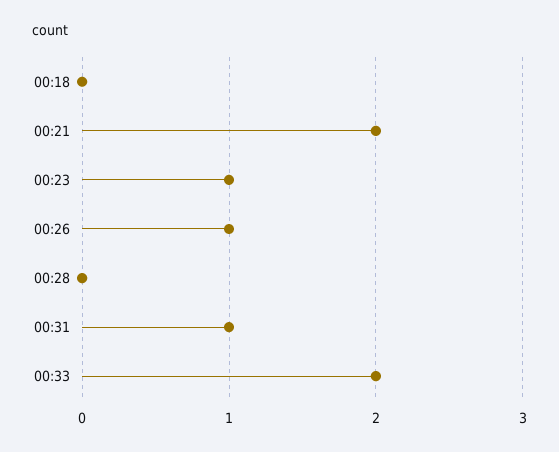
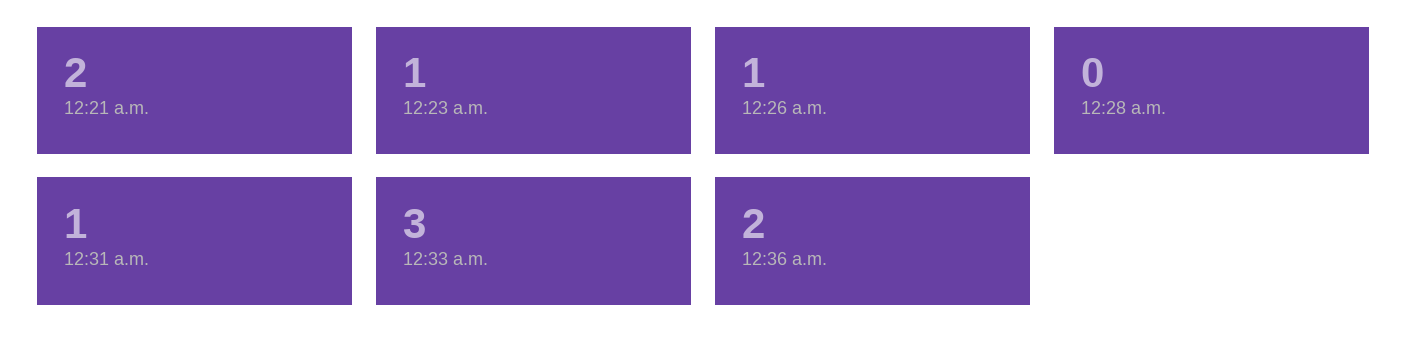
00:18: 0 -> none
00:33: 2 -> 3
12:36 a.m.: none -> 2

